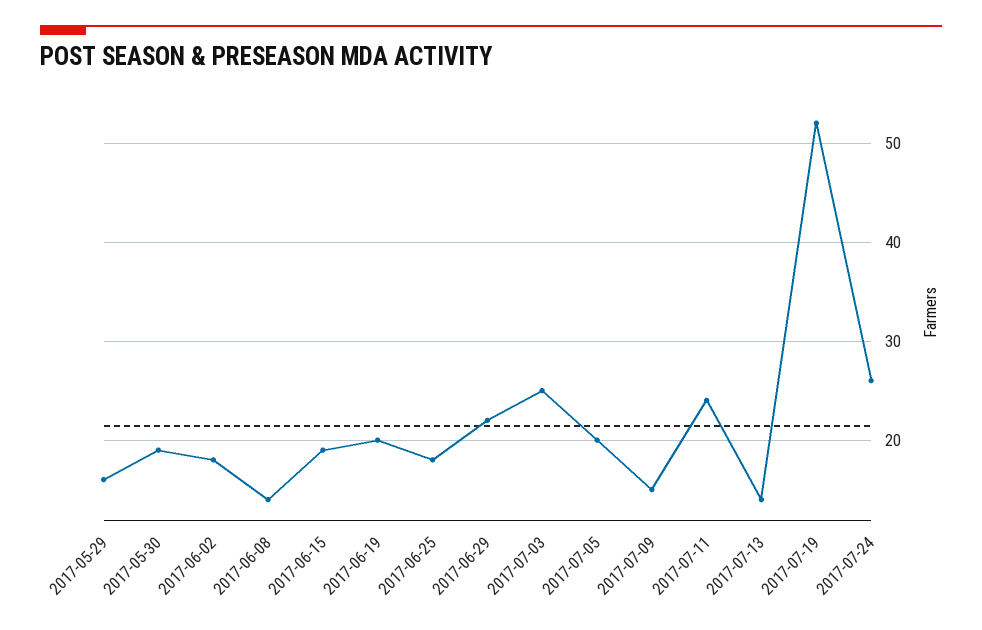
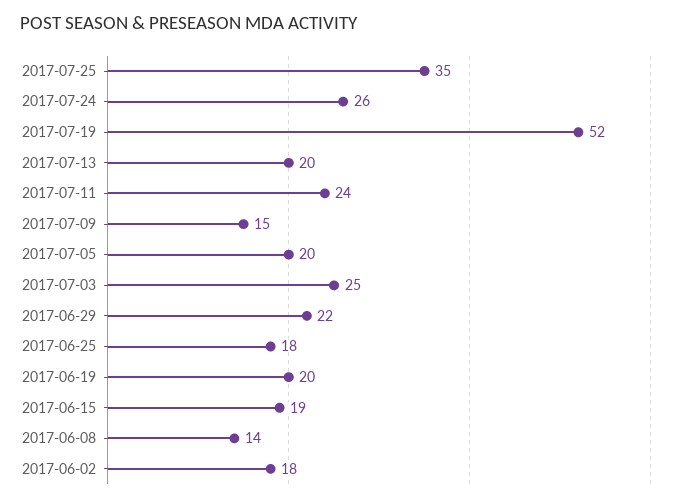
2017-05-29: 16 -> none
2017-05-30: 19 -> none
2017-07-13: 14 -> 20
2017-07-25: none -> 35

